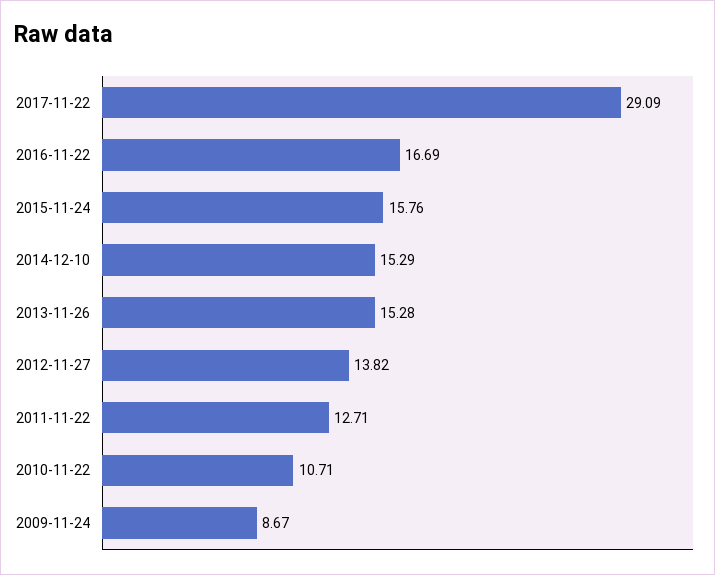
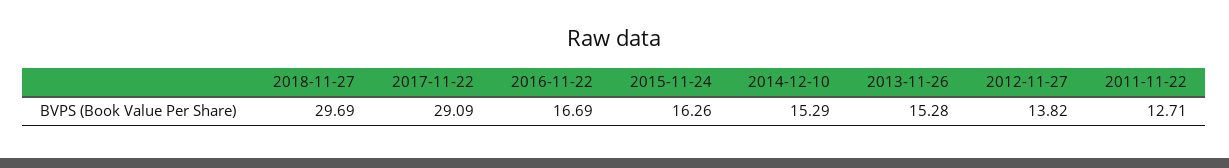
2015-11-24: 15.76 -> 16.26
2010-11-22: 10.71 -> none
2009-11-24: 8.67 -> none
2018-11-27: none -> 29.69

